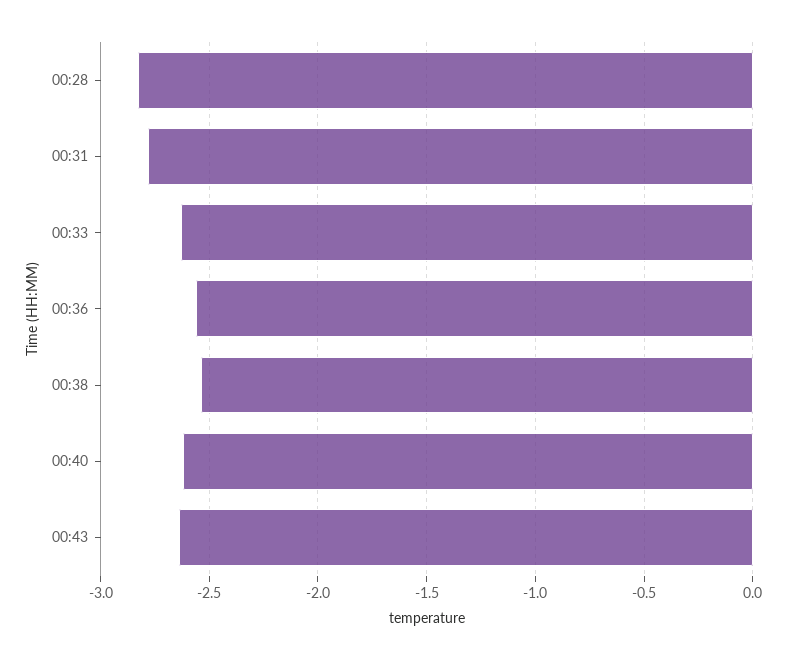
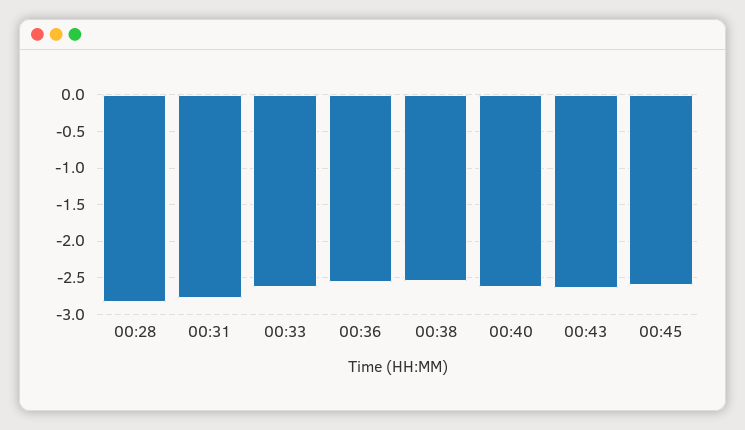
00:45: none -> -2.6

